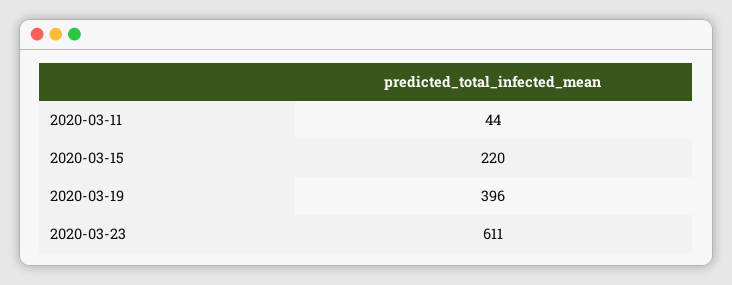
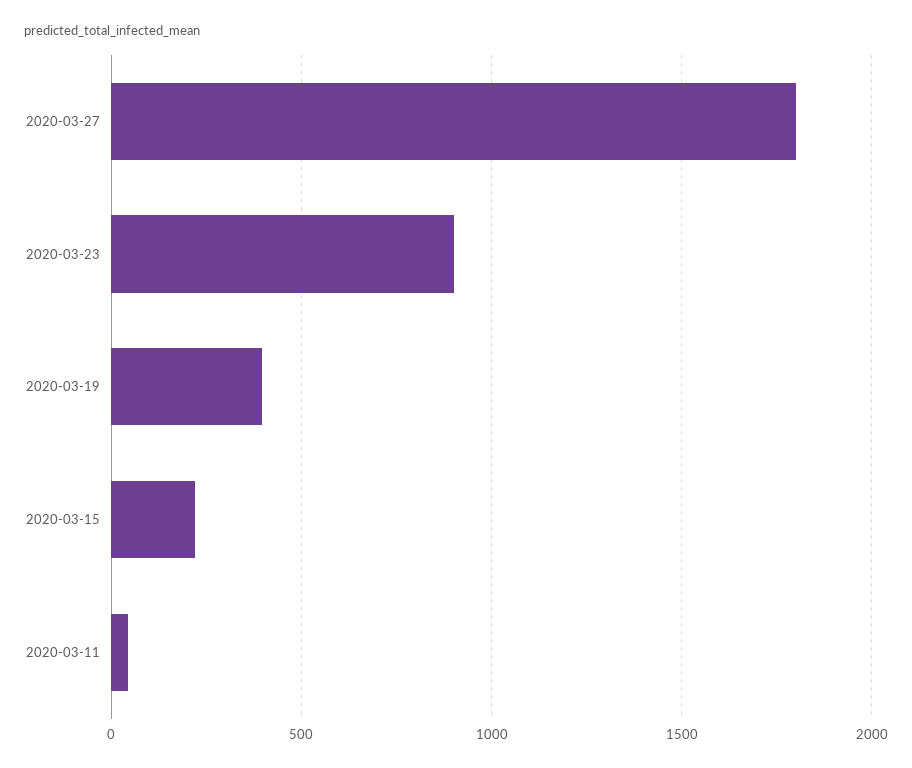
2020-03-23: 611 -> 900
2020-03-27: none -> 1800

